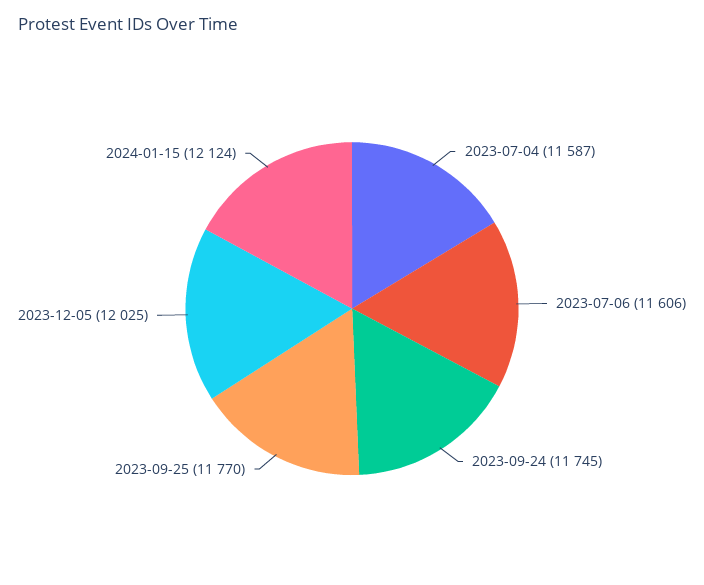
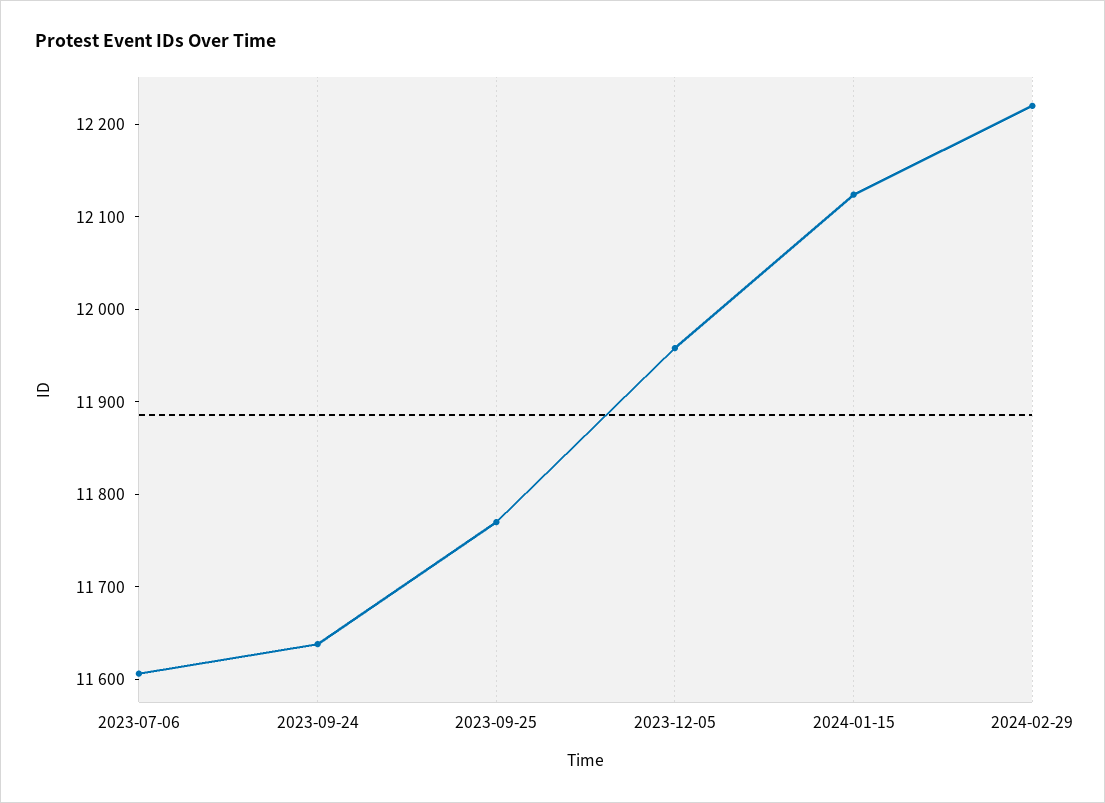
2023-07-04: 11587 -> none
2023-09-24: 11745 -> 11640
2023-12-05: 12025 -> 11960
2024-02-29: none -> 12220

